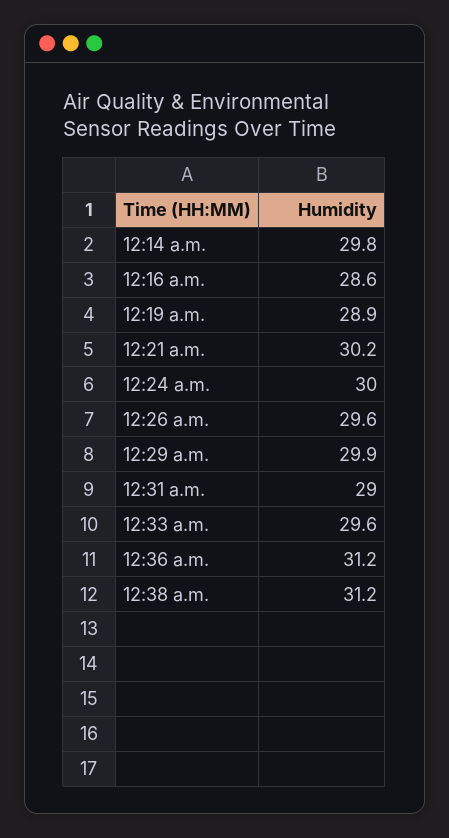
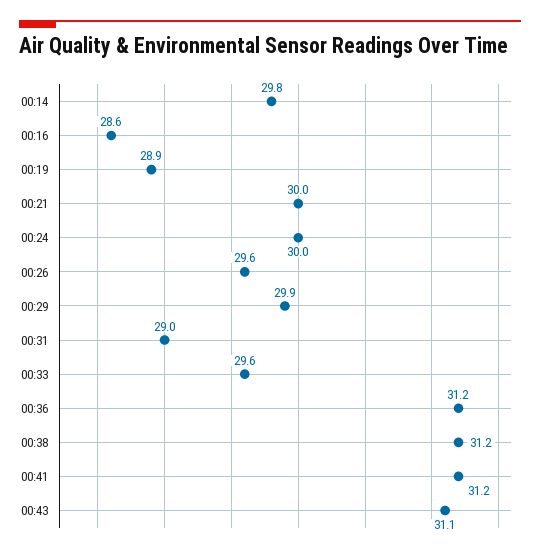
12:21 a.m.: 30.2 -> 30
00:41: none -> 31.2
00:43: none -> 31.1

